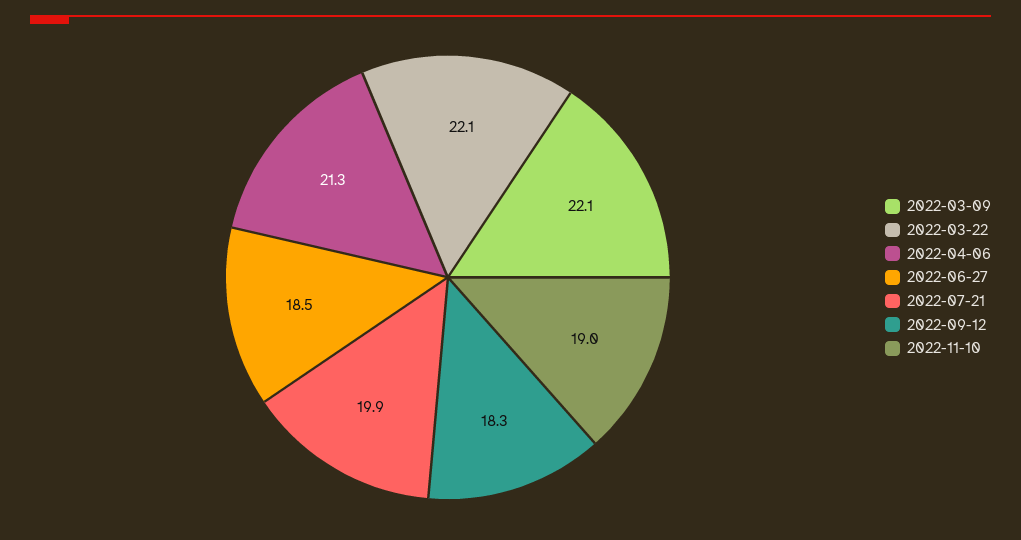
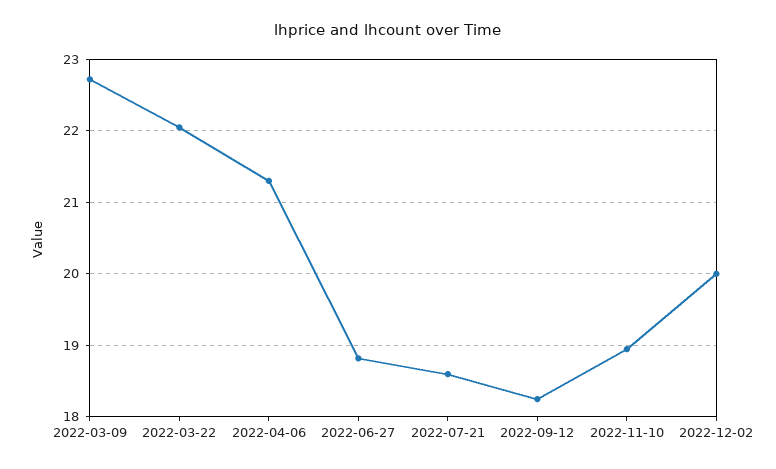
2022-03-09: 22.1 -> 22.7
2022-06-27: 18.5 -> 18.8
2022-07-21: 19.9 -> 18.6
2022-12-02: none -> 20

